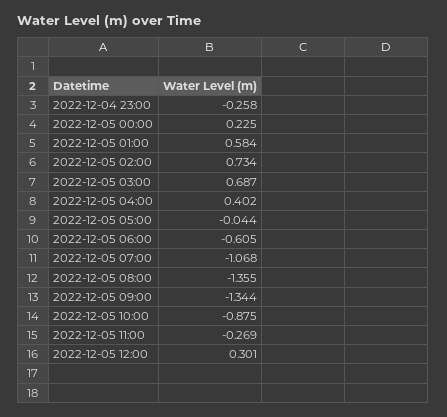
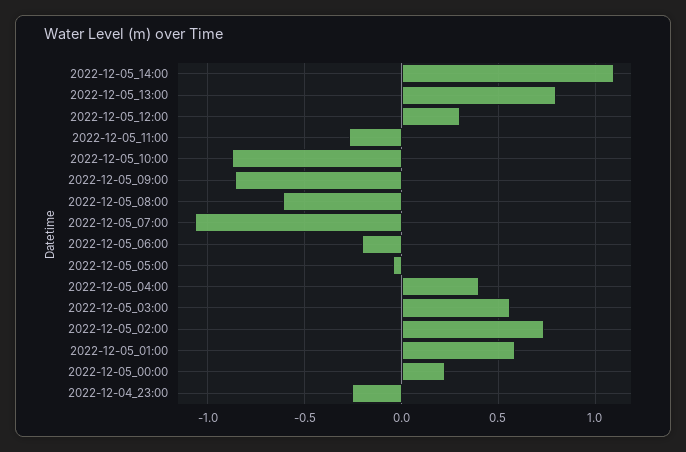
2022-12-05 03:00: 0.687 -> 0.55
2022-12-05 06:00: -0.605 -> -0.2
2022-12-05 08:00: -1.355 -> -0.6
2022-12-05 09:00: -1.344 -> -0.85
2022-12-05_14:00: none -> 1.1
2022-12-05_13:00: none -> 0.8

